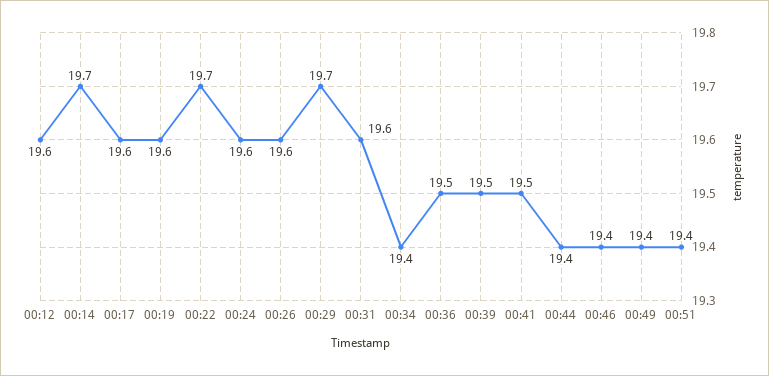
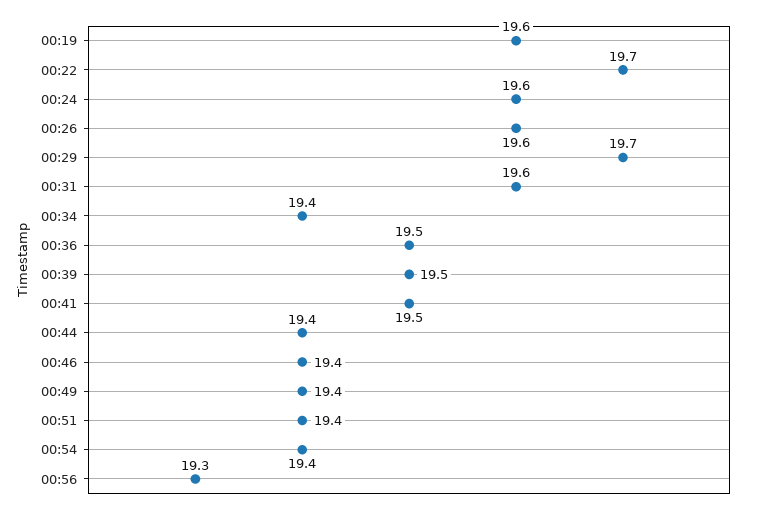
00:12: 19.6 -> none
00:14: 19.7 -> none
00:17: 19.6 -> none
00:54: none -> 19.4
00:56: none -> 19.3

